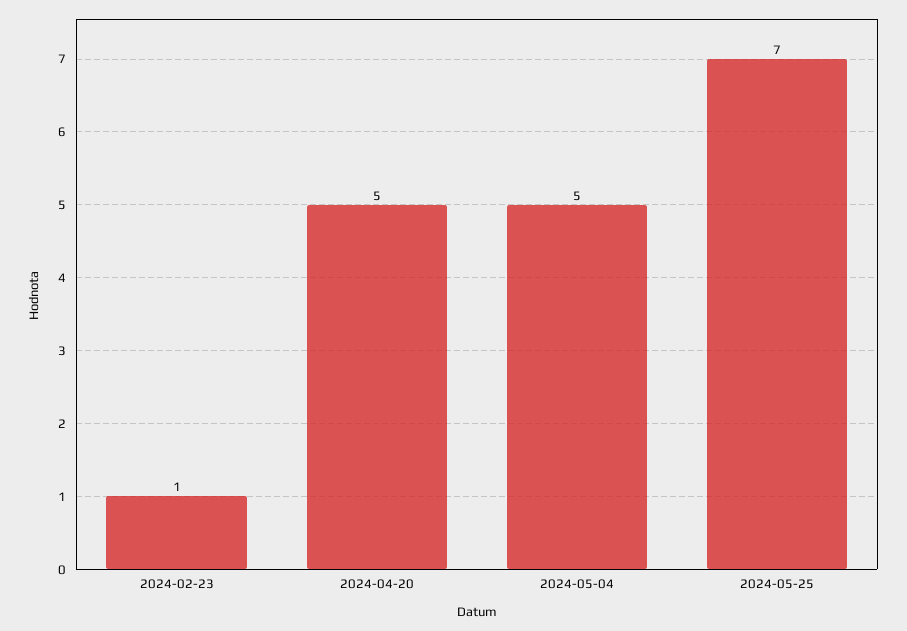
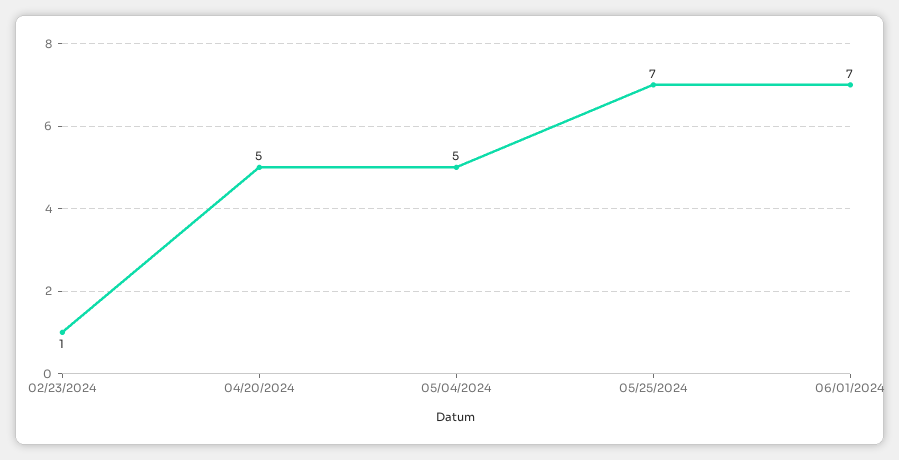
06/01/2024: none -> 7

